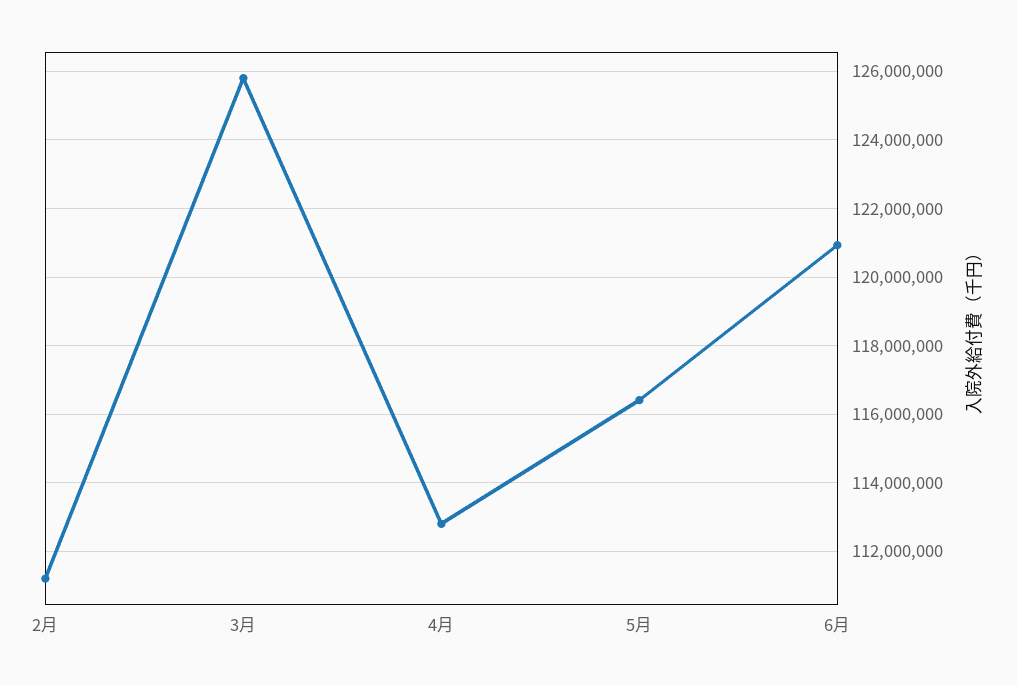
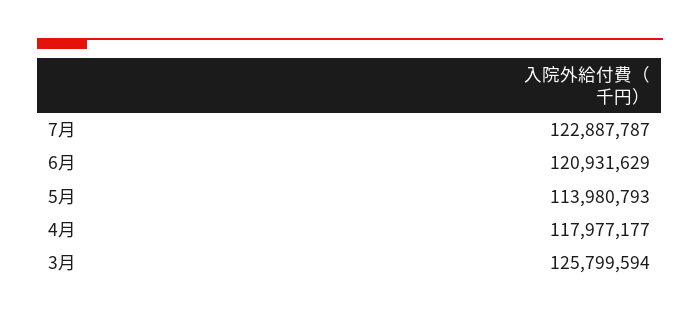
2月: 111200000 -> none
4月: 112800000 -> 117977177
5月: 116400000 -> 113980793
7月: none -> 122887787

